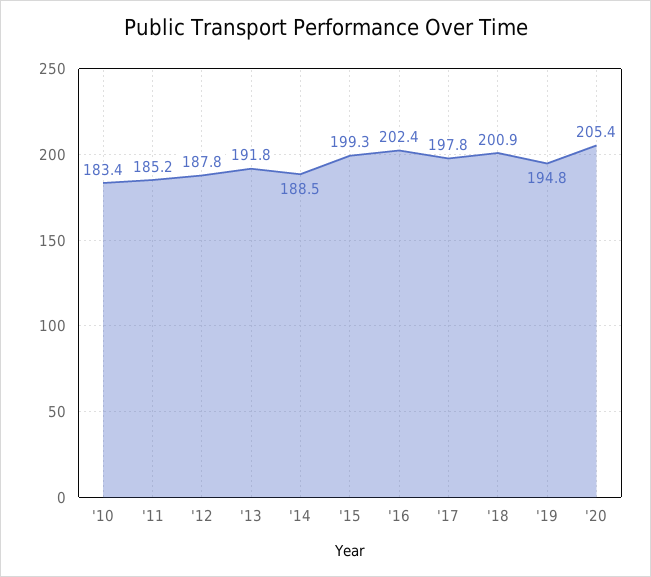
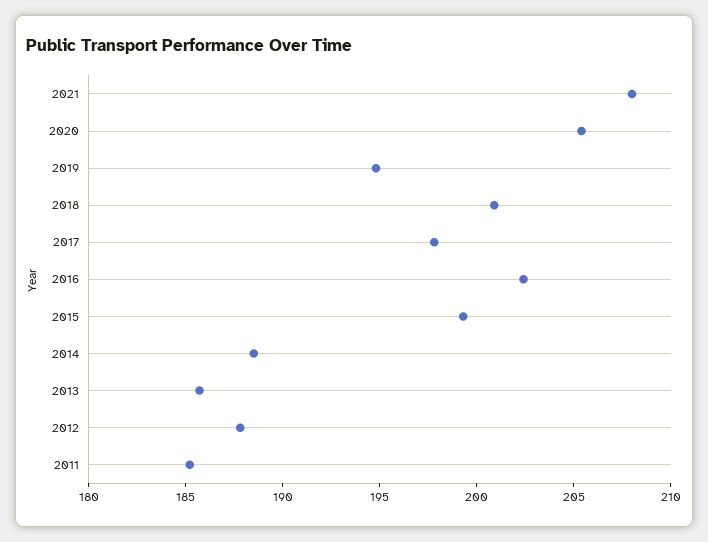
'10: 183.4 -> none
'13: 191.8 -> 186
2021: none -> 208

